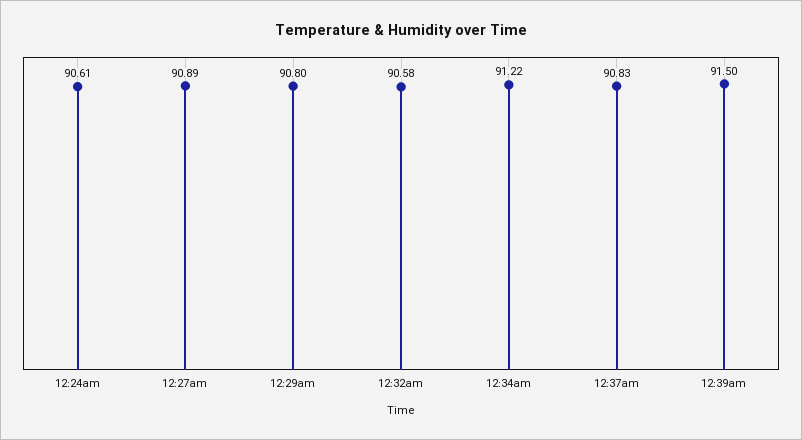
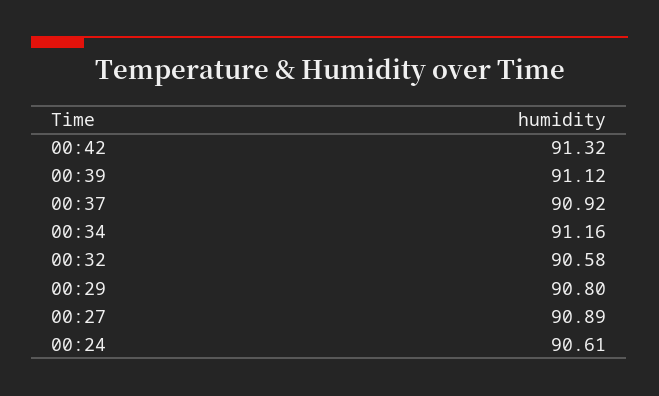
12:34am: 91.22 -> 91.16
12:37am: 90.83 -> 90.92
12:39am: 91.5 -> 91.12
00:42: none -> 91.32

